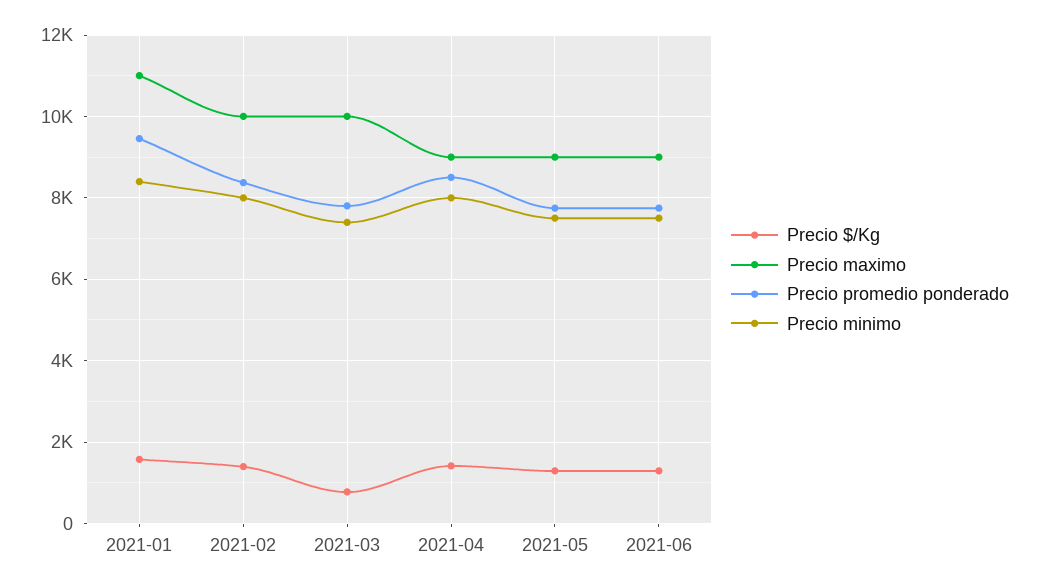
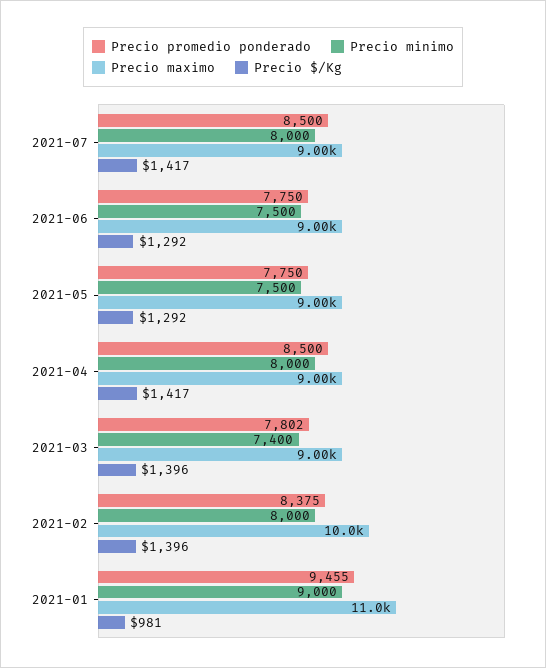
Precio $/Kg, 2021-01: 1600 -> 981
Precio minimo, 2021-01: 8400 -> 9000
Precio $/Kg, 2021-03: 800 -> 1396
Precio maximo, 2021-03: 10000 -> 9000
Precio promedio ponderado, 2021-07: none -> 8500
Precio minimo, 2021-07: none -> 8000
Precio maximo, 2021-07: none -> 9000
Precio $/Kg, 2021-07: none -> 1417

